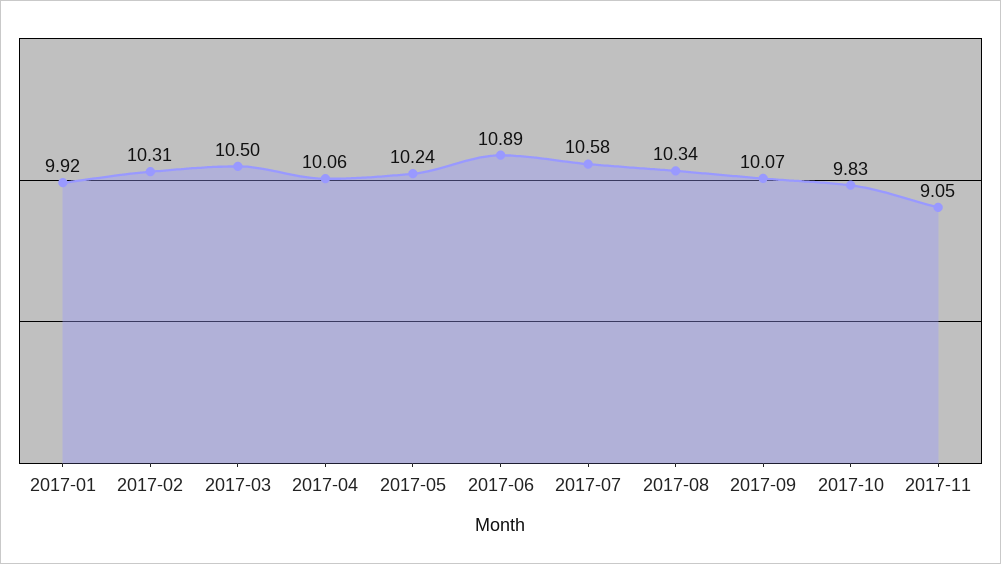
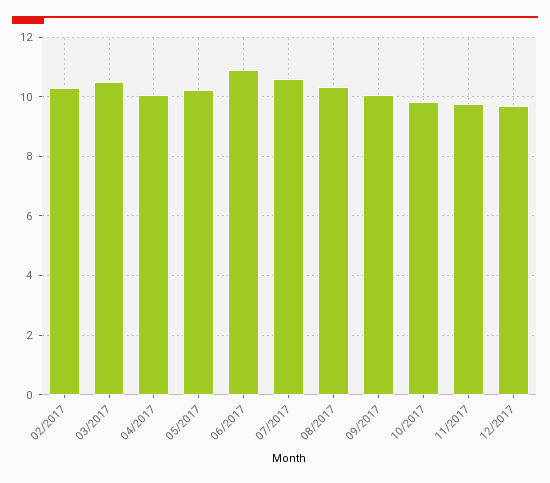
2017-01: 9.92 -> none
2017-11: 9.05 -> 9.75
12/2017: none -> 9.75

